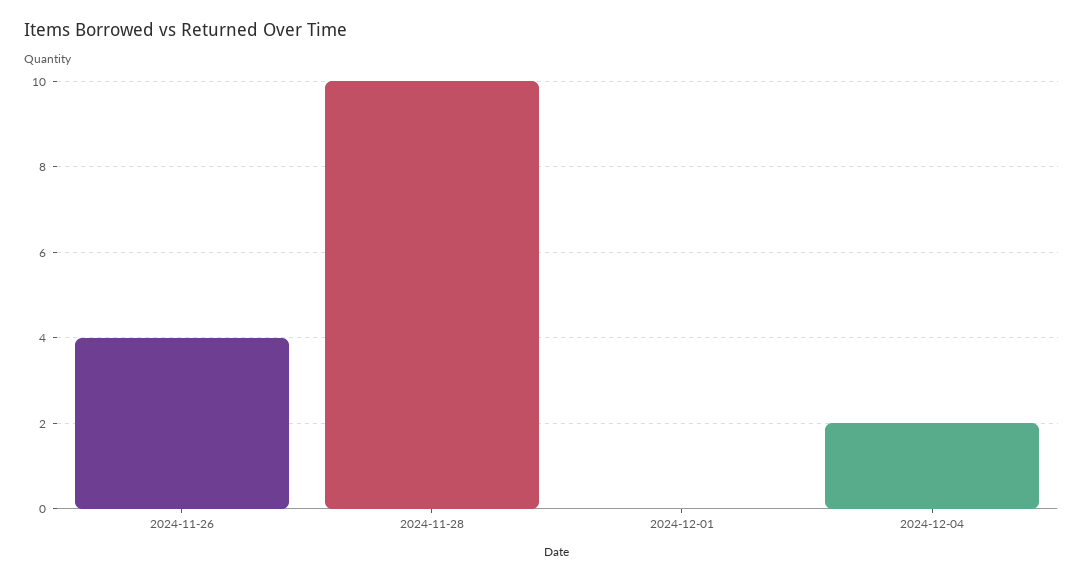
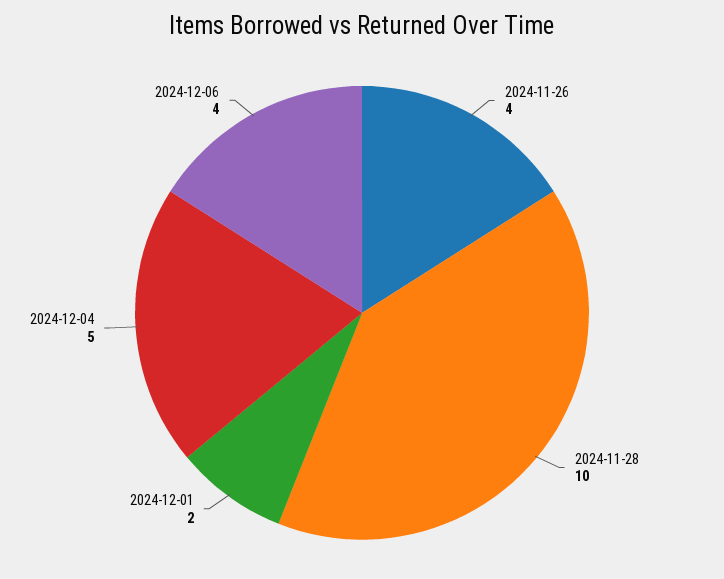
2024-12-01: 0 -> 2
2024-12-04: 2 -> 5
2024-12-06: none -> 4

